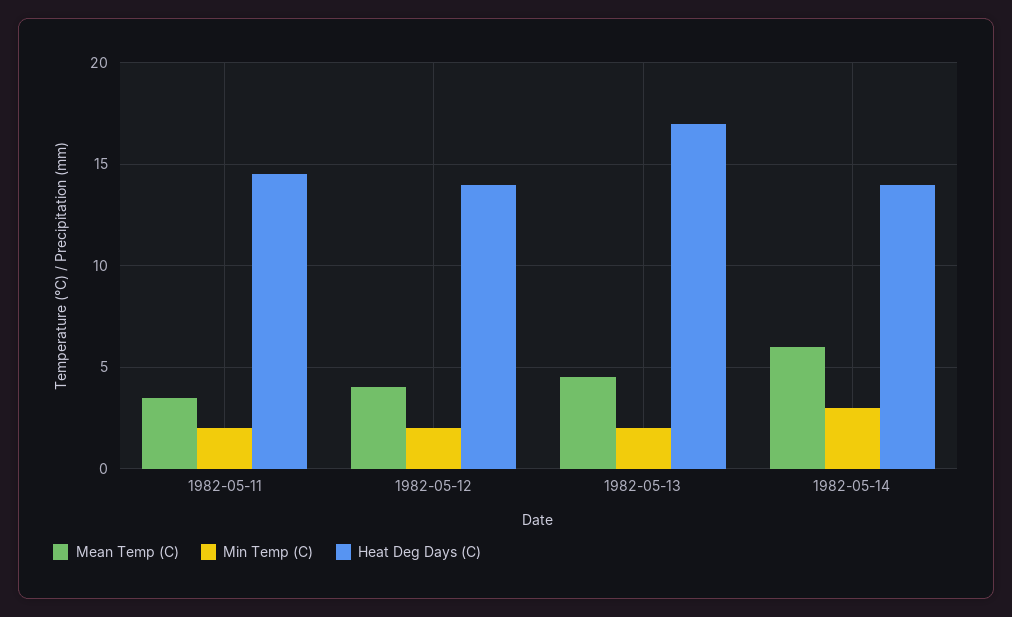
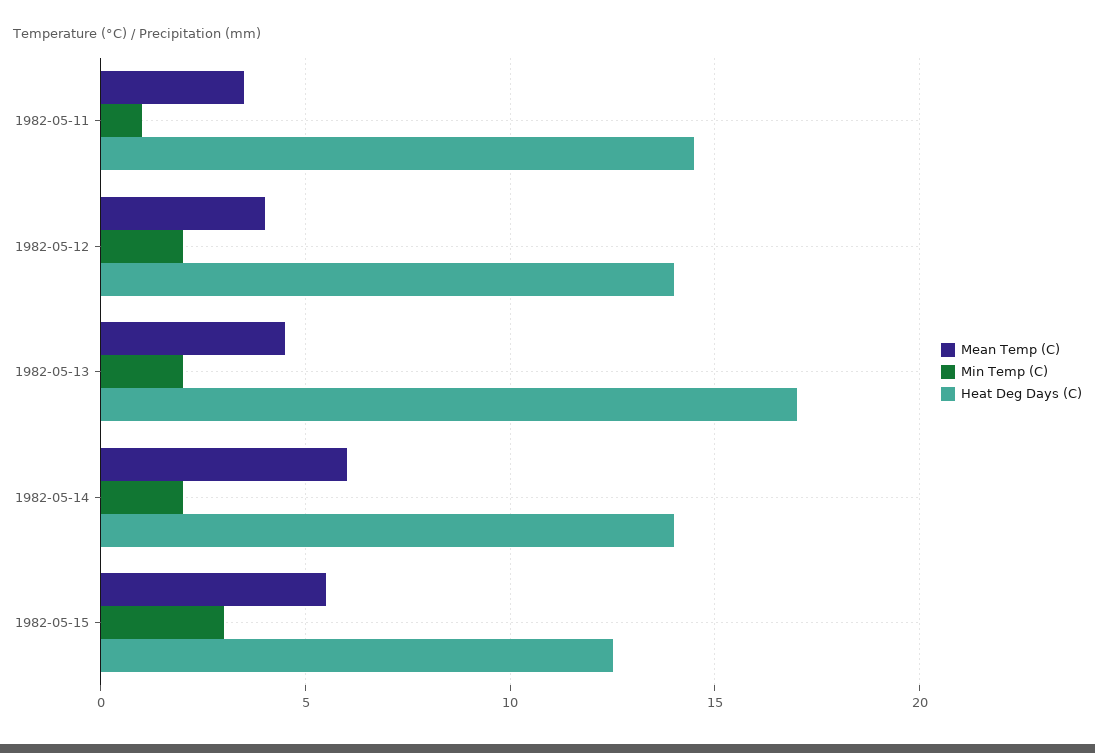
Min Temp (C), 1982-05-11: 2 -> 1
Min Temp (C), 1982-05-14: 3 -> 2
Mean Temp (C), 1982-05-15: none -> 5.5
Min Temp (C), 1982-05-15: none -> 3
Heat Deg Days (C), 1982-05-15: none -> 12.5

